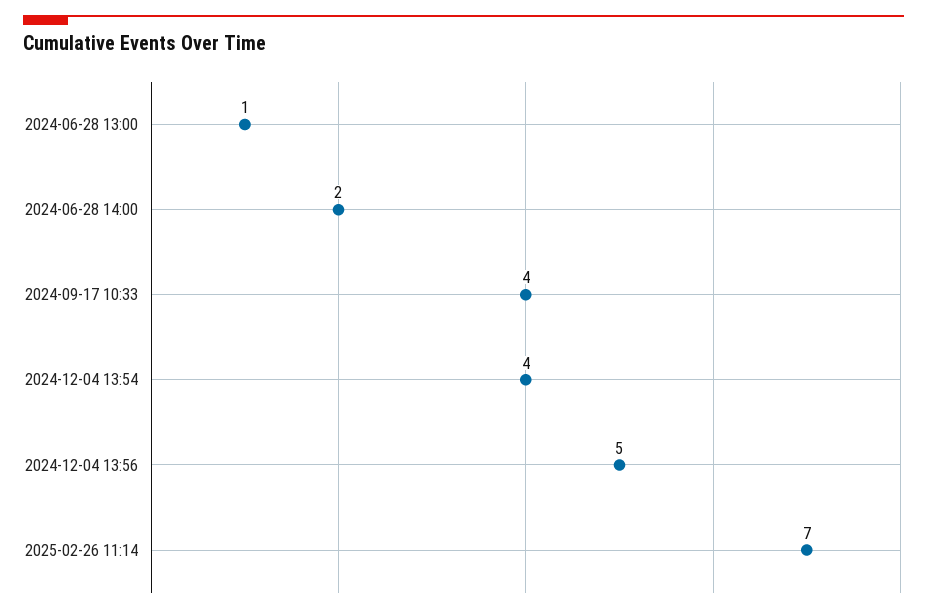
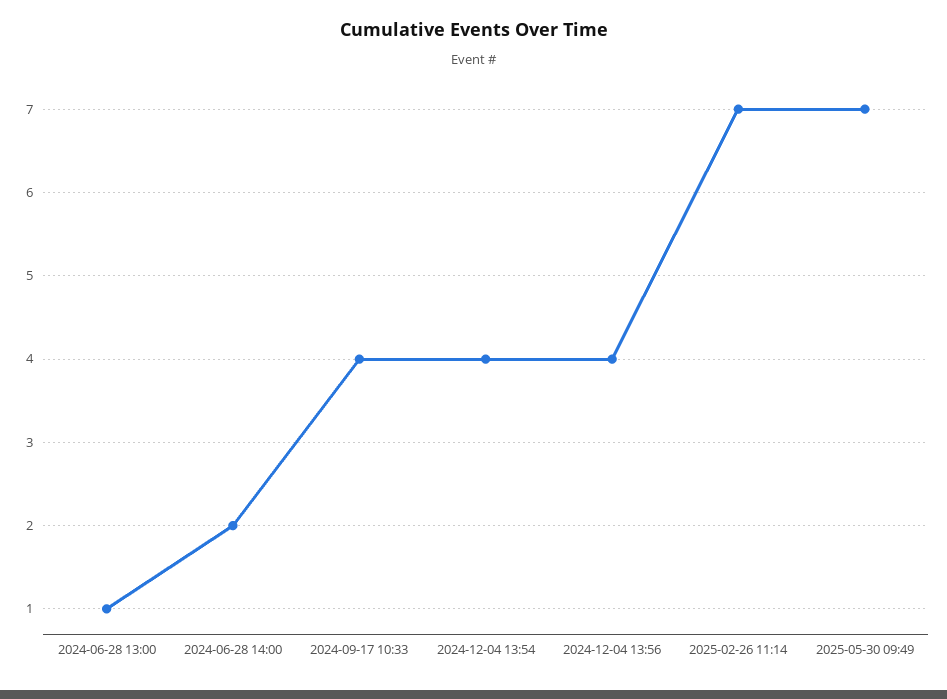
2024-12-04 13:56: 5 -> 4
2025-05-30 09:49: none -> 7

